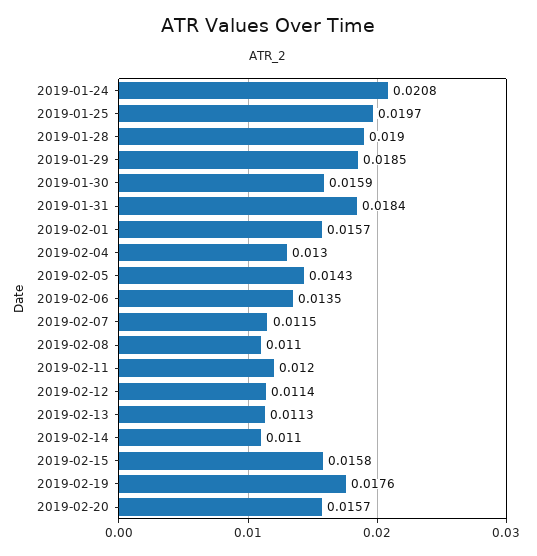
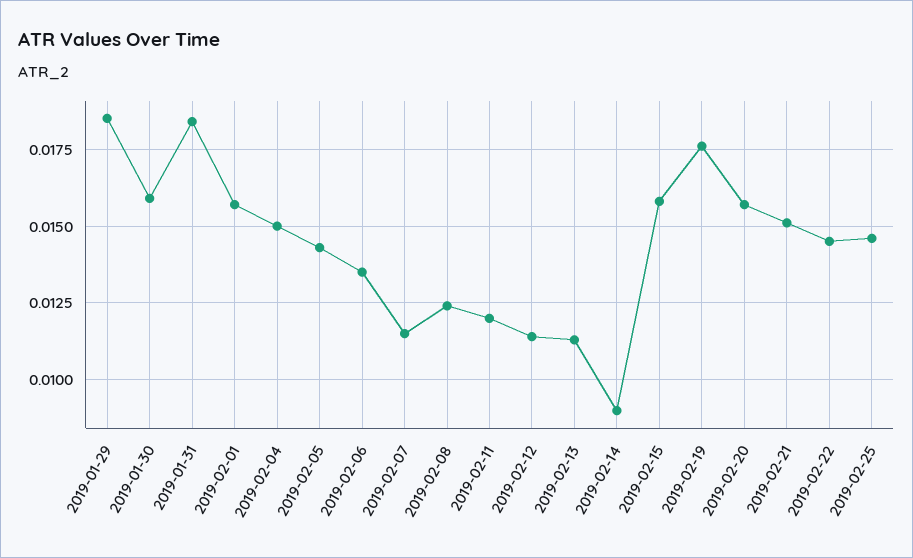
2019-01-24: 0.0208 -> none
2019-01-25: 0.0197 -> none
2019-01-28: 0.019 -> none
2019-02-04: 0.013 -> 0.015
2019-02-08: 0.011 -> 0.0125
2019-02-14: 0.011 -> 0.009
2019-02-21: none -> 0.015
2019-02-22: none -> 0.0145
2019-02-25: none -> 0.0145

